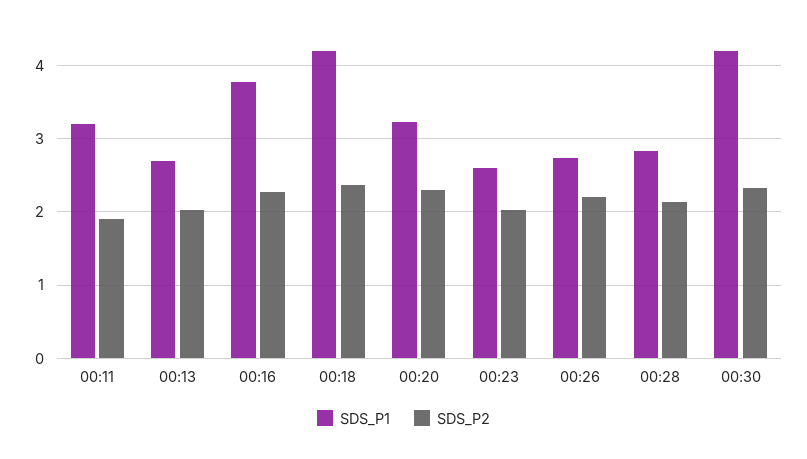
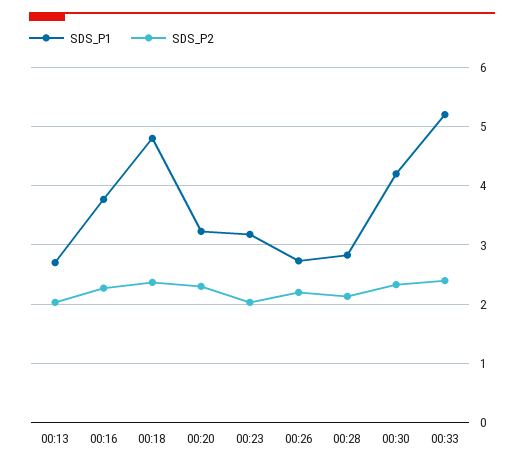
SDS_P1, 00:11: 3.2 -> none
SDS_P2, 00:11: 1.9 -> none
SDS_P1, 00:18: 4.2 -> 4.8
SDS_P1, 00:23: 2.6 -> 3.2
SDS_P1, 00:33: none -> 5.2
SDS_P2, 00:33: none -> 2.4

